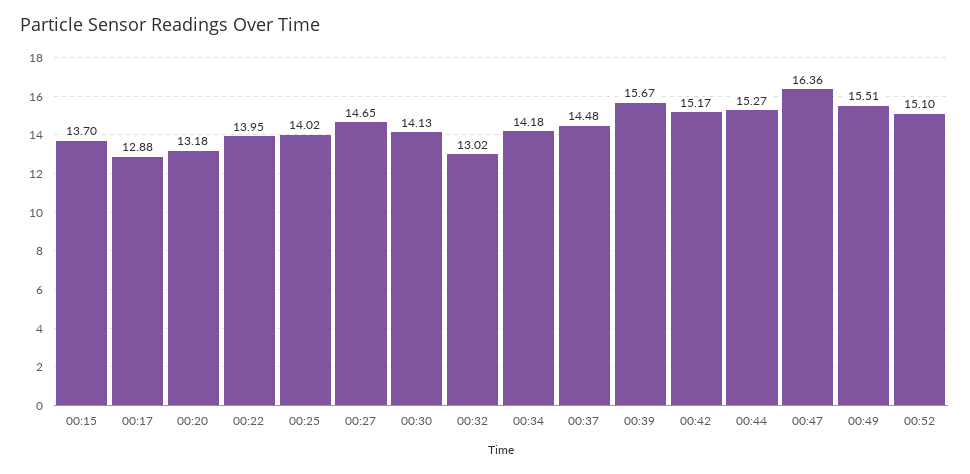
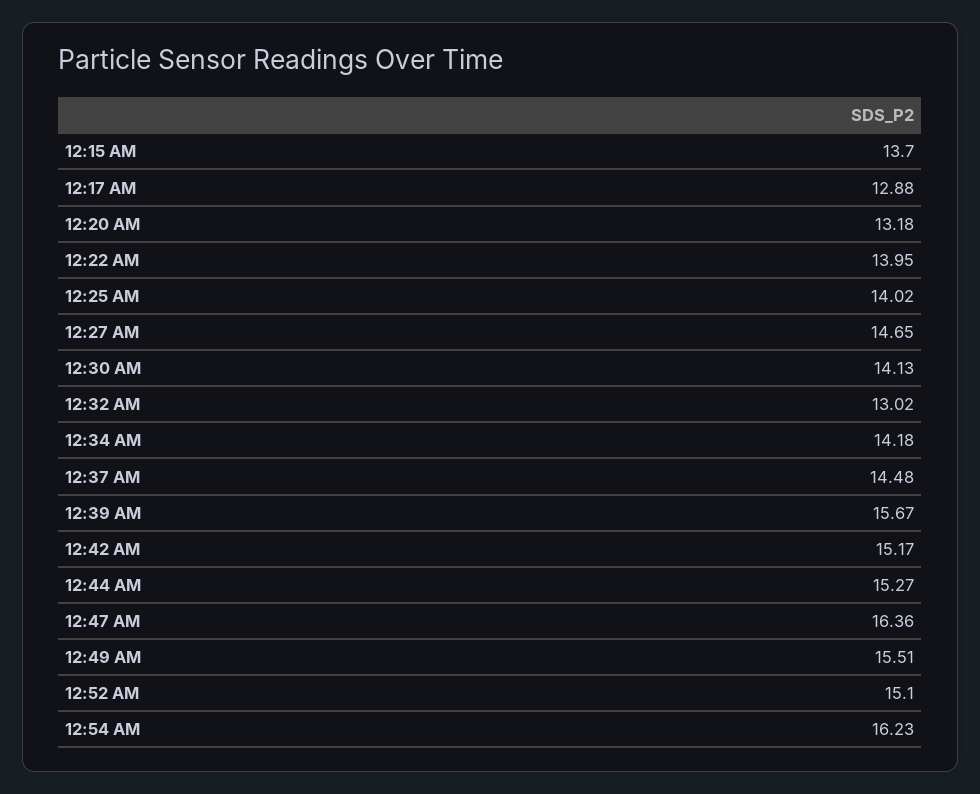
12:54 AM: none -> 16.23

